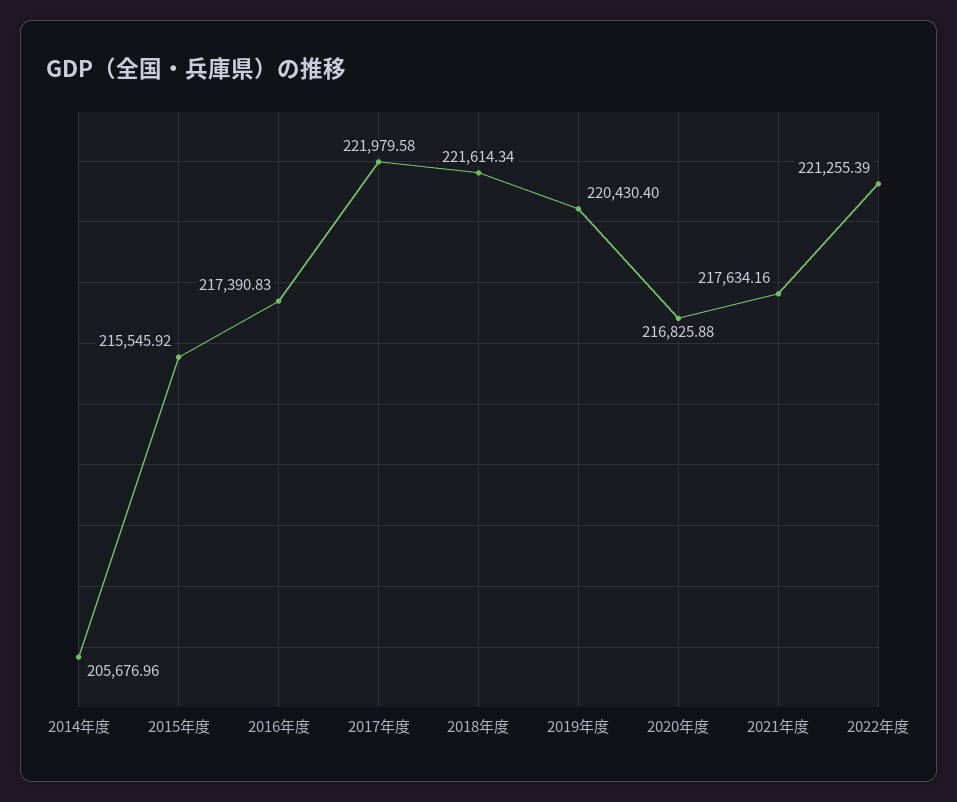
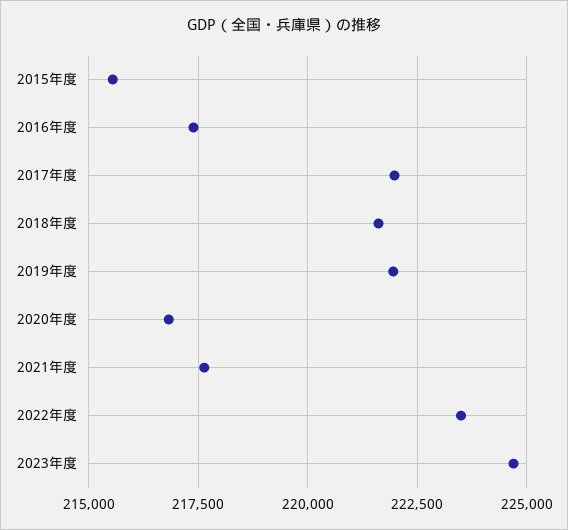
2014年度: 205676.96 -> none
2019年度: 220430.4 -> 222000
2022年度: 221255.39 -> 223500
2023年度: none -> 224750

